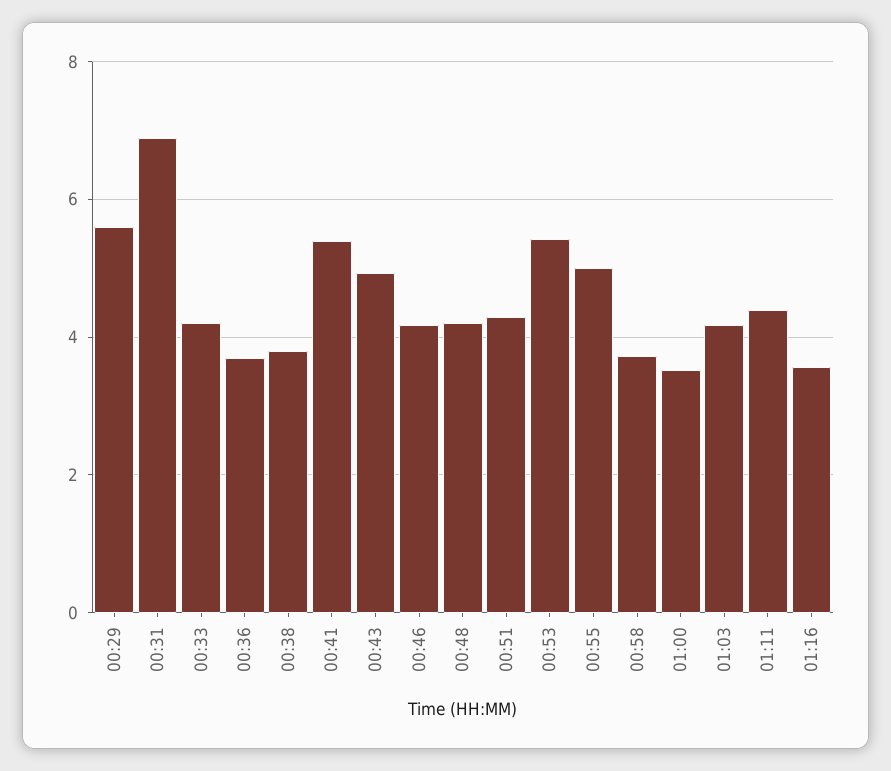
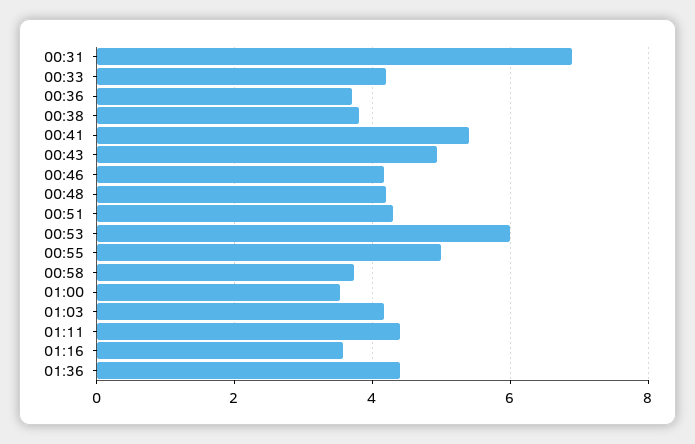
00:29: 5.6 -> none
00:53: 5.4 -> 6
01:36: none -> 4.4

